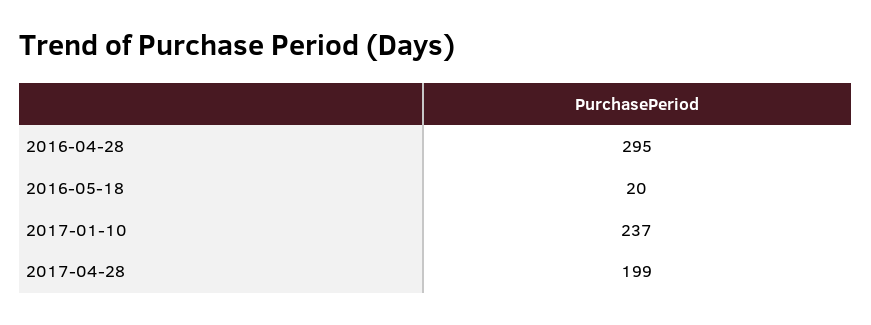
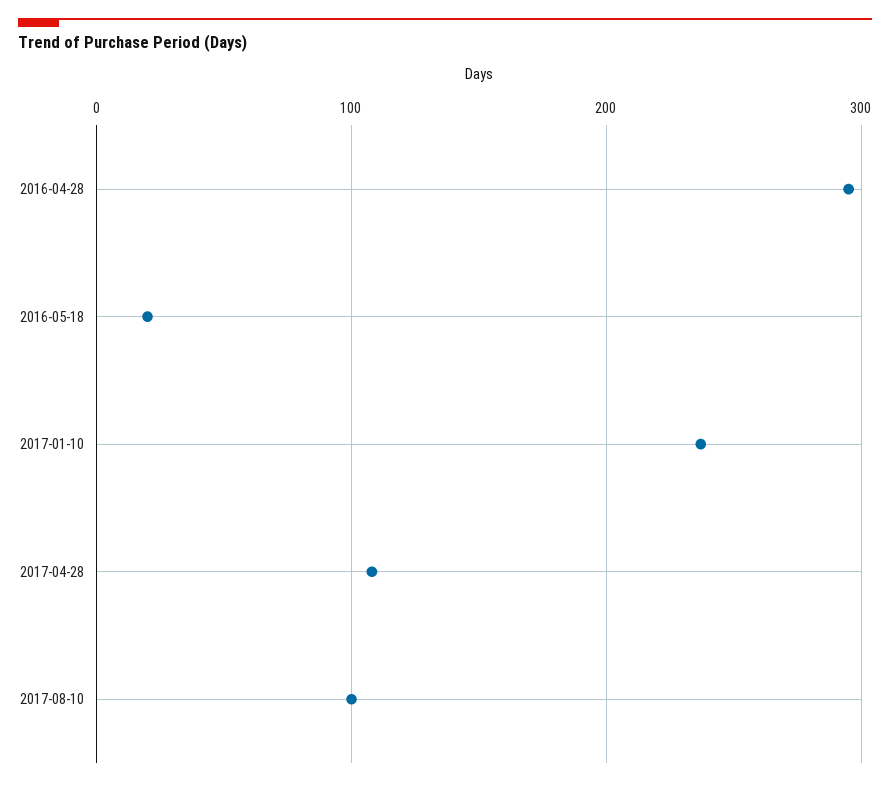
2017-04-28: 199 -> 110
2017-08-10: none -> 100

